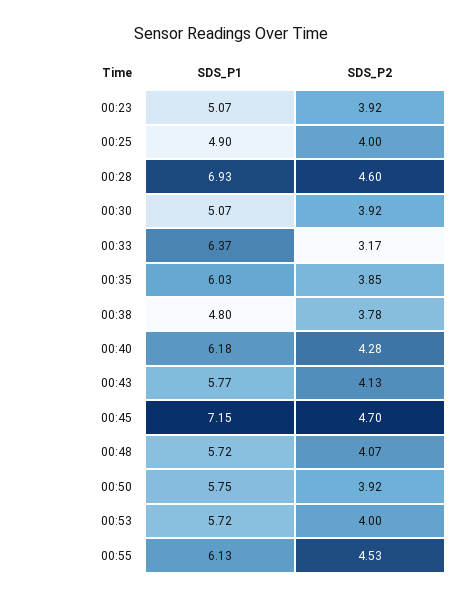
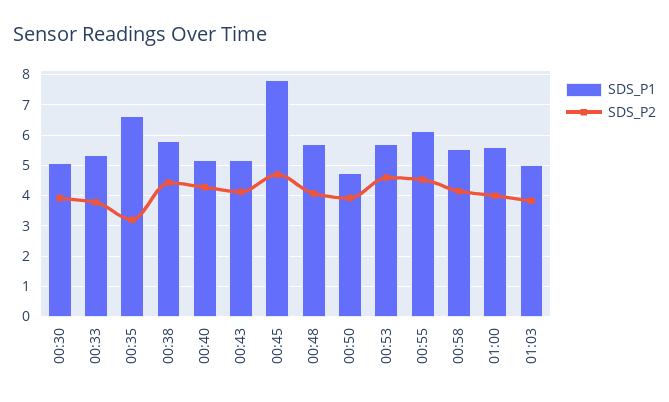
SDS_P1, 00:23: 5.07 -> none
SDS_P2, 00:23: 3.92 -> none
SDS_P1, 00:25: 4.9 -> none
SDS_P2, 00:25: 4 -> none
SDS_P1, 00:28: 6.93 -> none
SDS_P2, 00:28: 4.6 -> none
SDS_P1, 00:33: 6.37 -> 5.4
SDS_P2, 00:33: 3.17 -> 3.8
SDS_P1, 00:35: 6.03 -> 6.6
SDS_P2, 00:35: 3.85 -> 3.2
SDS_P1, 00:38: 4.8 -> 5.8
SDS_P2, 00:38: 3.78 -> 4.4
SDS_P1, 00:40: 6.18 -> 5.2
SDS_P1, 00:43: 5.77 -> 5.2
SDS_P1, 00:45: 7.15 -> 7.8
SDS_P1, 00:50: 5.75 -> 4.8
SDS_P2, 00:53: 4 -> 4.6
SDS_P1, 00:58: none -> 5.6
SDS_P2, 00:58: none -> 4.2
SDS_P1, 01:00: none -> 5.6
SDS_P2, 01:00: none -> 4
SDS_P1, 01:03: none -> 5
SDS_P2, 01:03: none -> 3.8

